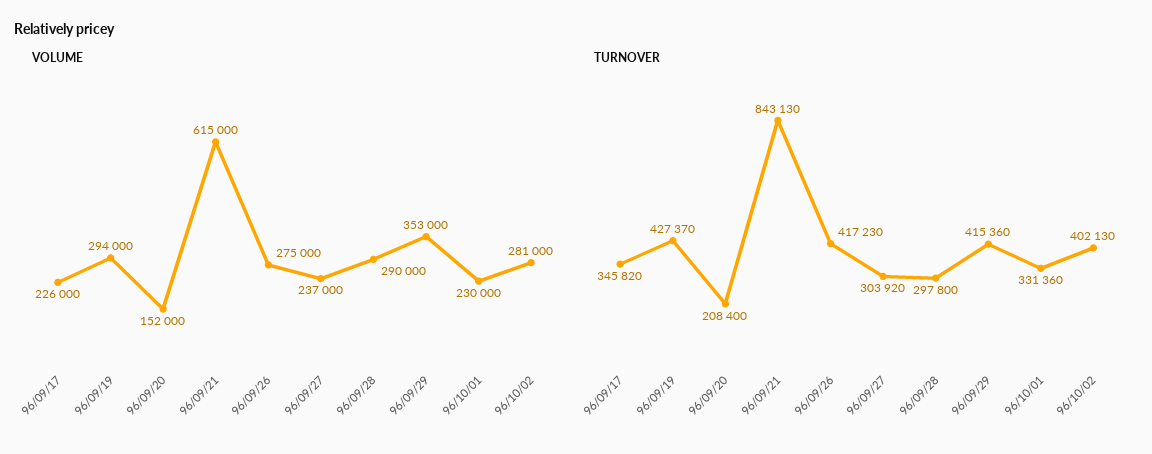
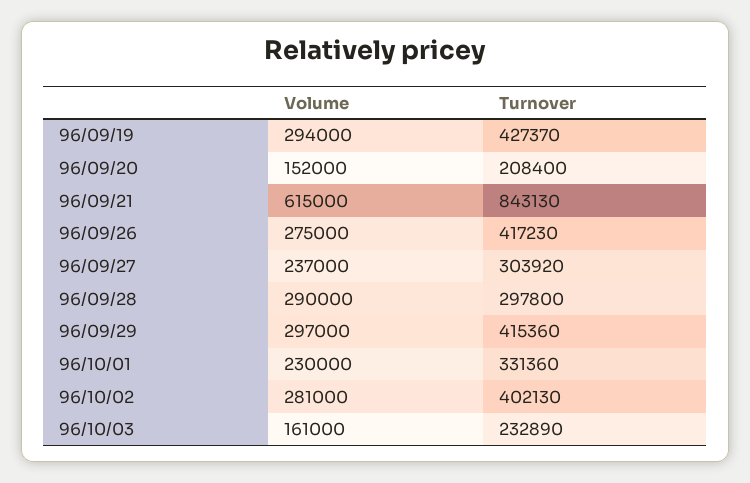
VOLUME, 96/09/17: 226000 -> none
VOLUME, 96/09/29: 353000 -> 297000
TURNOVER, 96/09/17: 345820 -> none
VOLUME, 96/10/03: none -> 161000
TURNOVER, 96/10/03: none -> 232890

